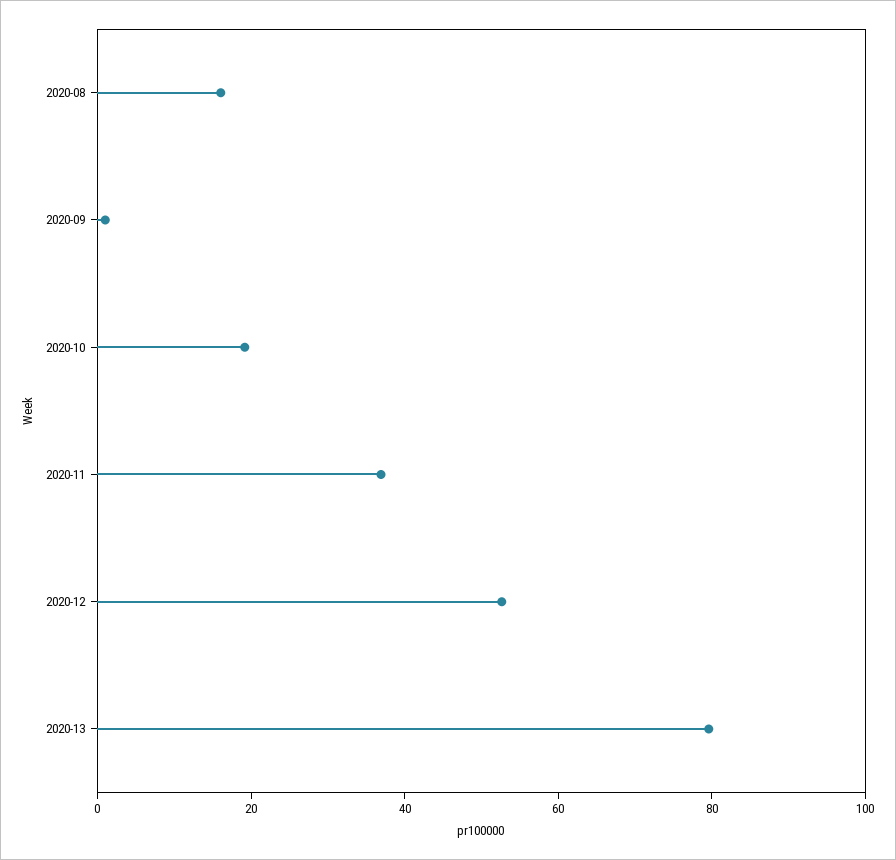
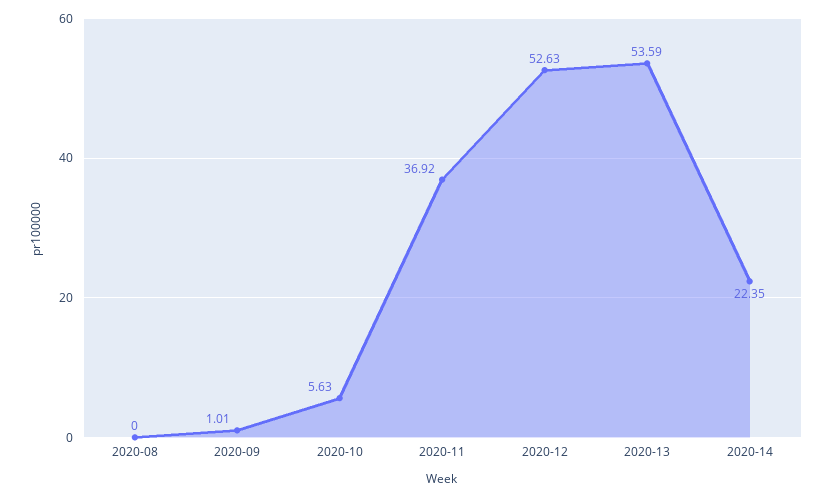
2020-08: 15 -> 0
2020-10: 20 -> 5.63
2020-13: 80 -> 53.59
2020-14: none -> 22.35

